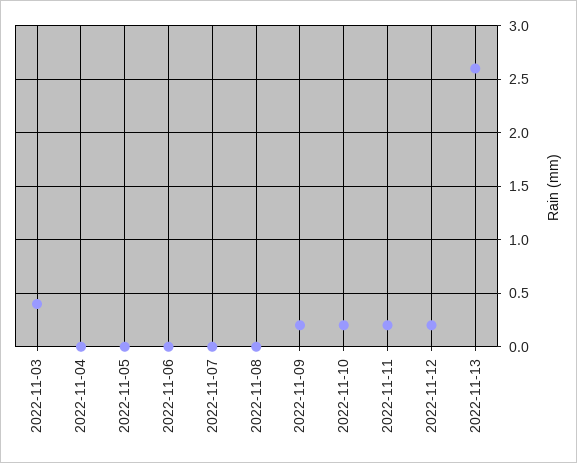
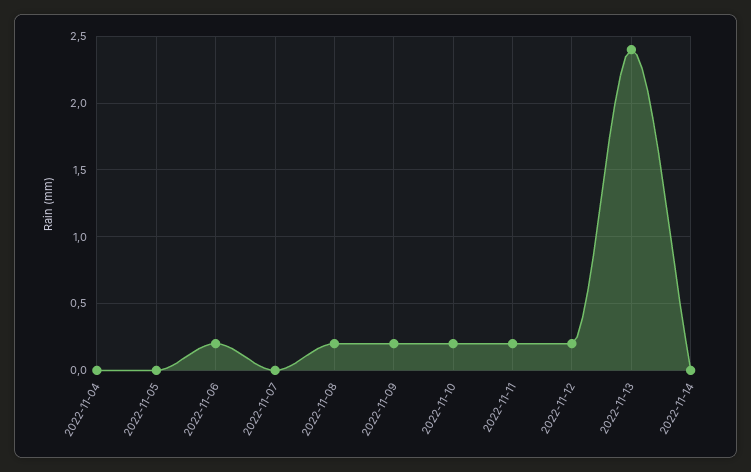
2022-11-03: 0.4 -> none
2022-11-06: 0 -> 0.2
2022-11-08: 0 -> 0.2
2022-11-13: 2.6 -> 2.4
2022-11-14: none -> 0

